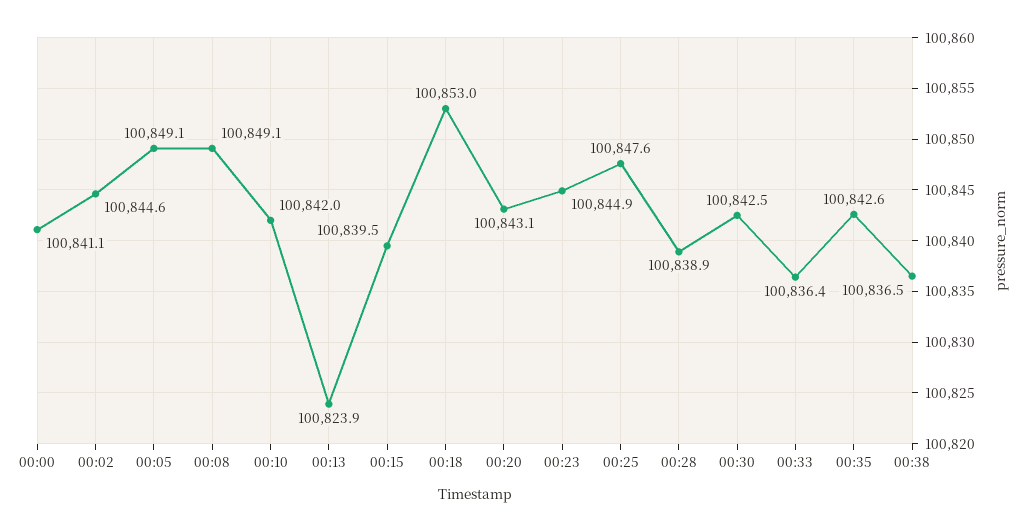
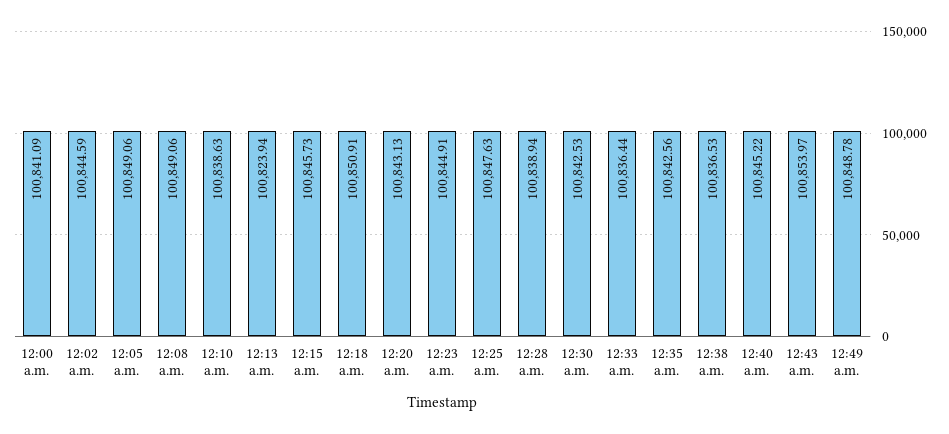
00:10: 100842 -> 100838.63
00:15: 100839.5 -> 100845.73
00:18: 100853 -> 100850.91
12:40 a.m.: none -> 100845.22
12:43 a.m.: none -> 100853.97
12:49 a.m.: none -> 100848.78

